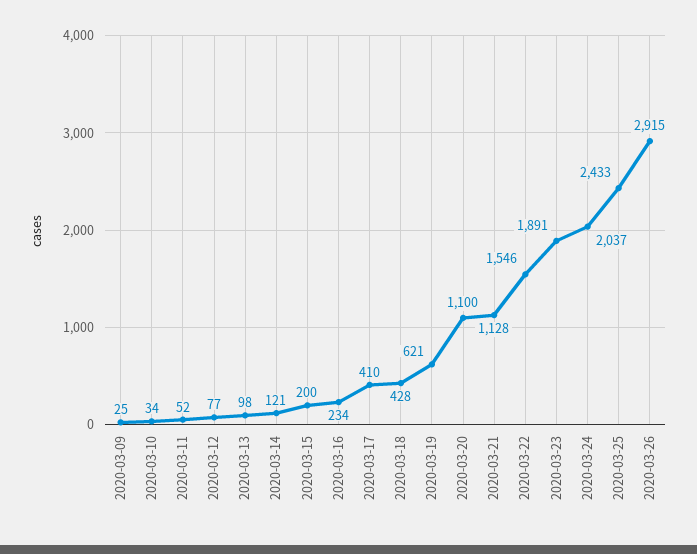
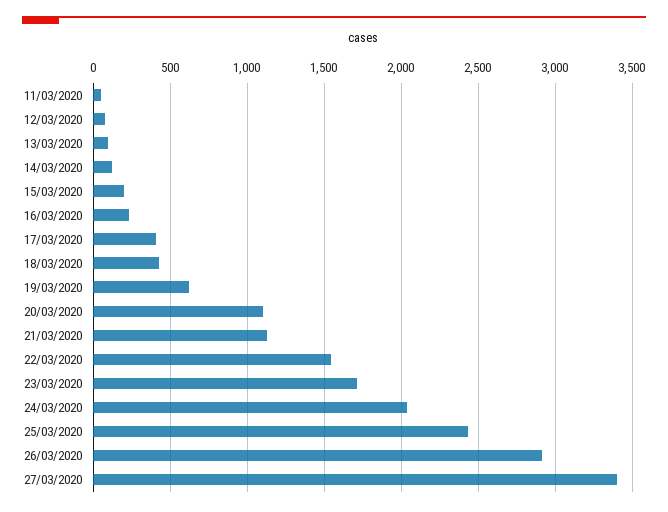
2020-03-09: 25 -> none
2020-03-10: 34 -> none
2020-03-23: 1891 -> 1700
27/03/2020: none -> 3400

